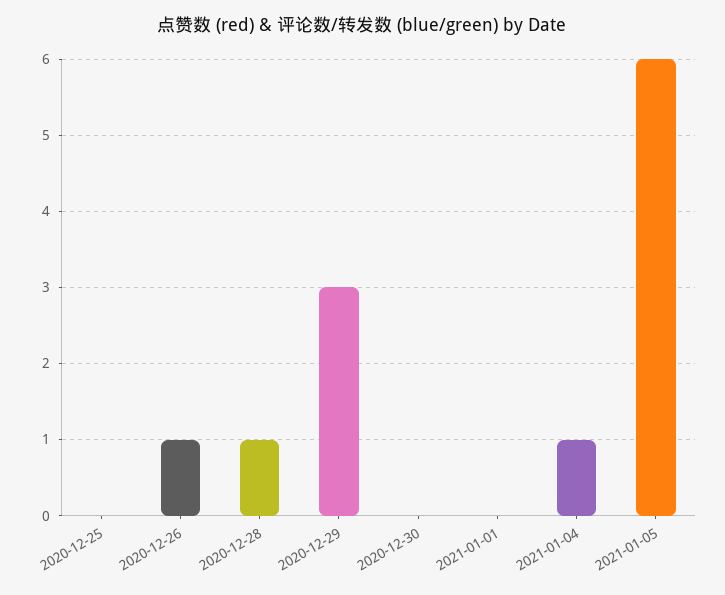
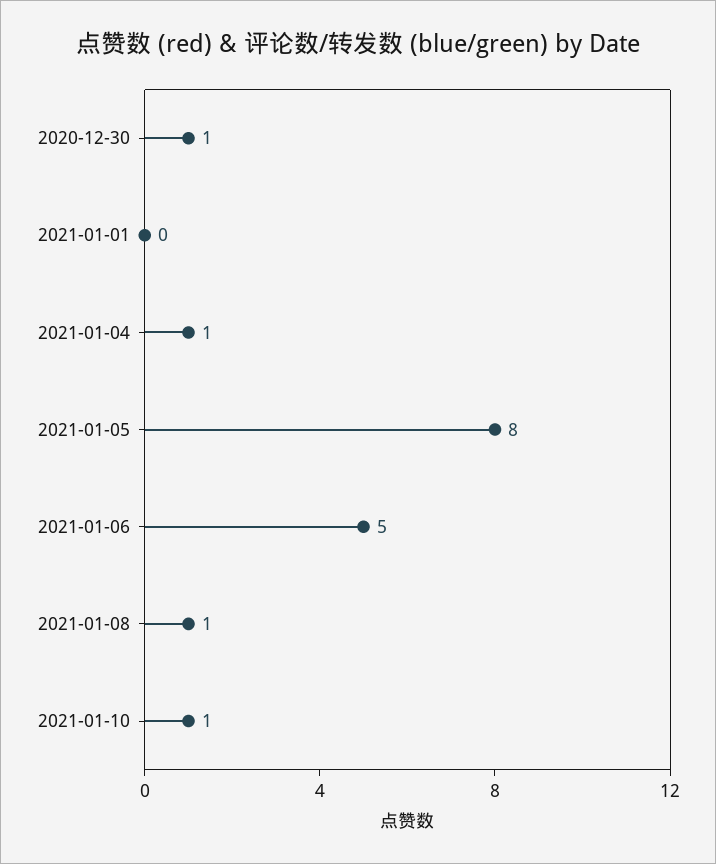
2020-12-25: 0 -> none
2020-12-26: 1 -> none
2020-12-28: 1 -> none
2020-12-29: 3 -> none
2020-12-30: 0 -> 1
2021-01-05: 6 -> 8
2021-01-06: none -> 5
2021-01-08: none -> 1
2021-01-10: none -> 1

